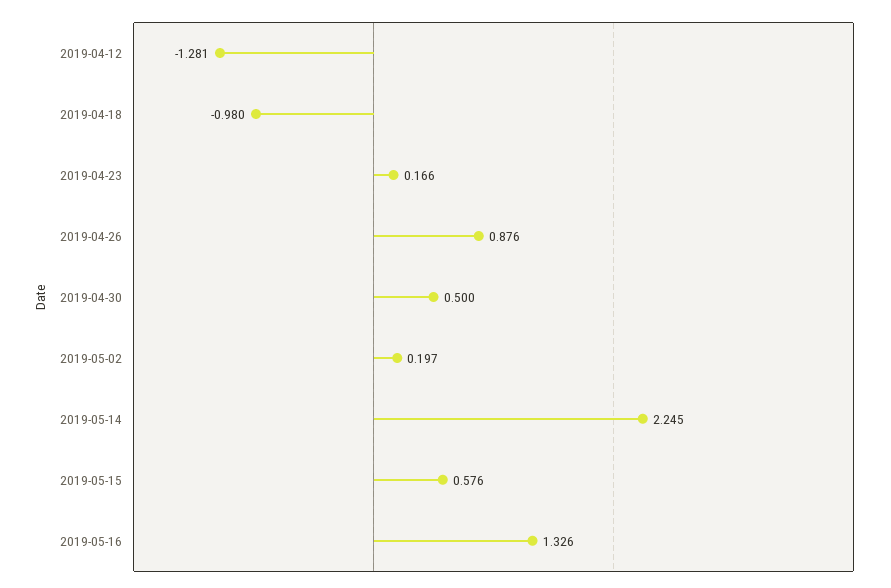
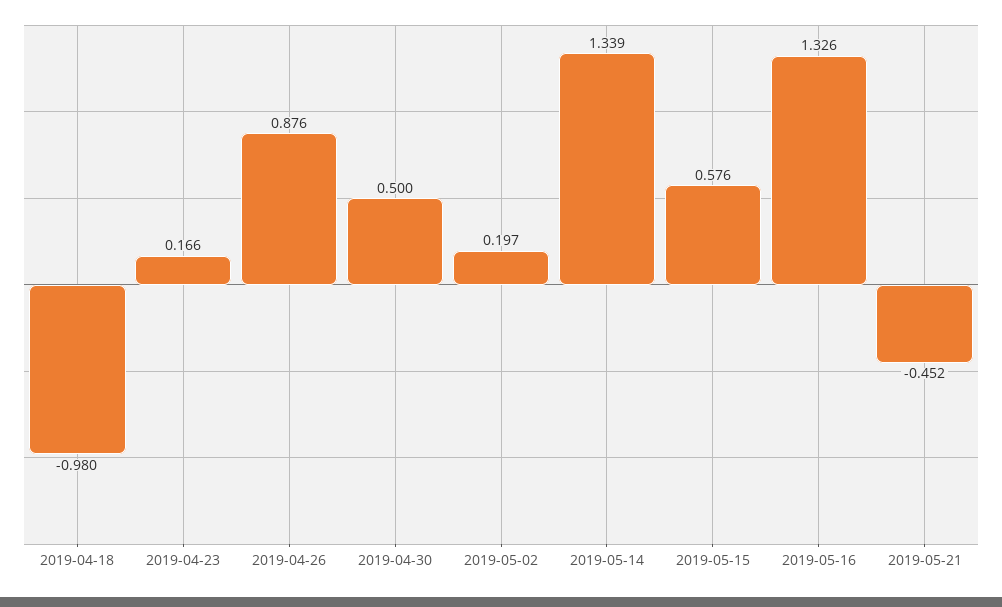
2019-04-12: -1.281 -> none
2019-05-14: 2.245 -> 1.339
2019-05-21: none -> -0.452

